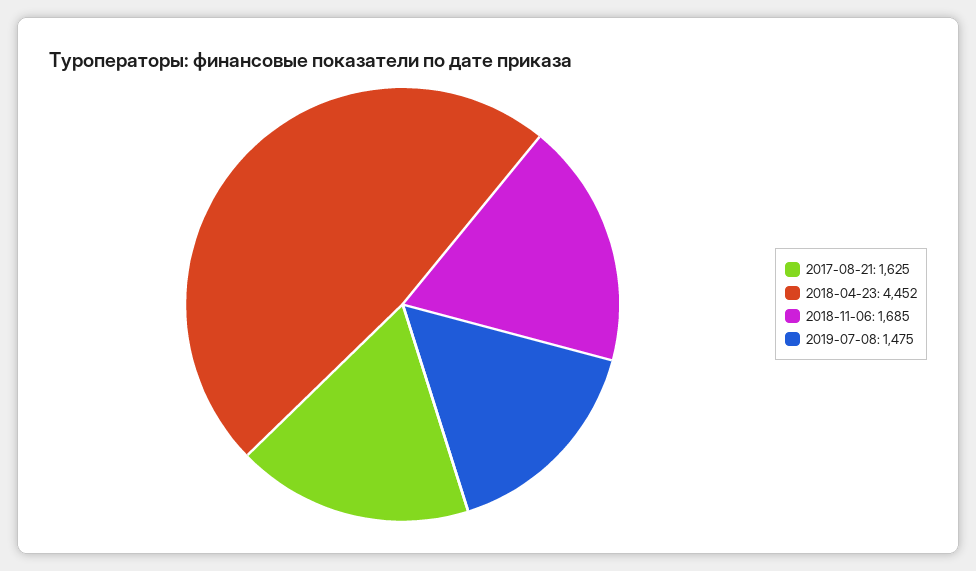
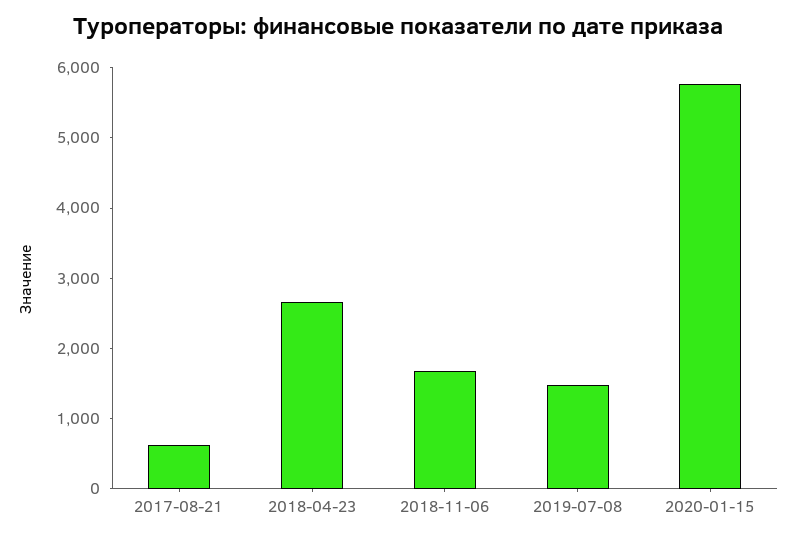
2017-08-21: 1625 -> 600
2018-04-23: 4452 -> 2600
2020-01-15: none -> 5800

